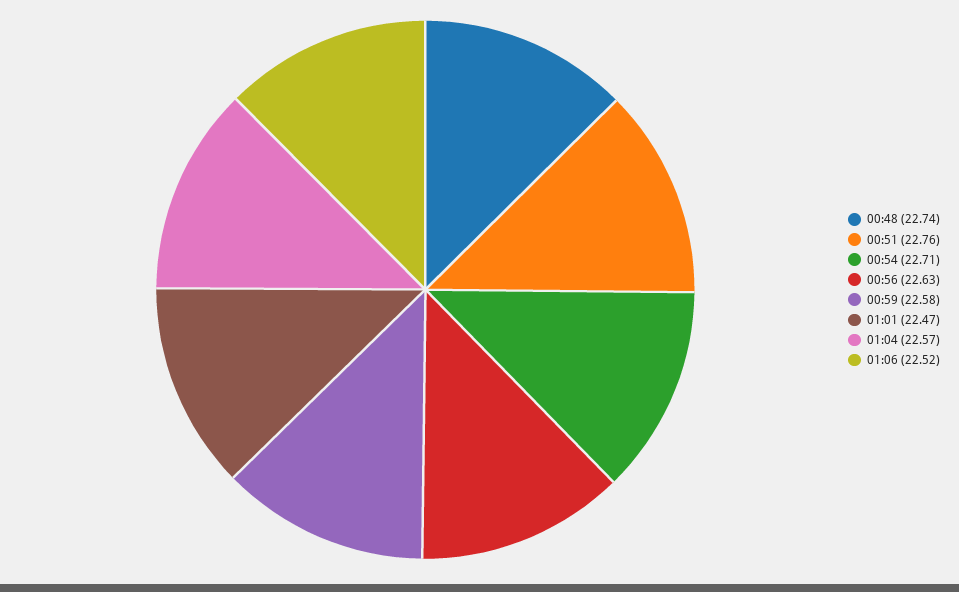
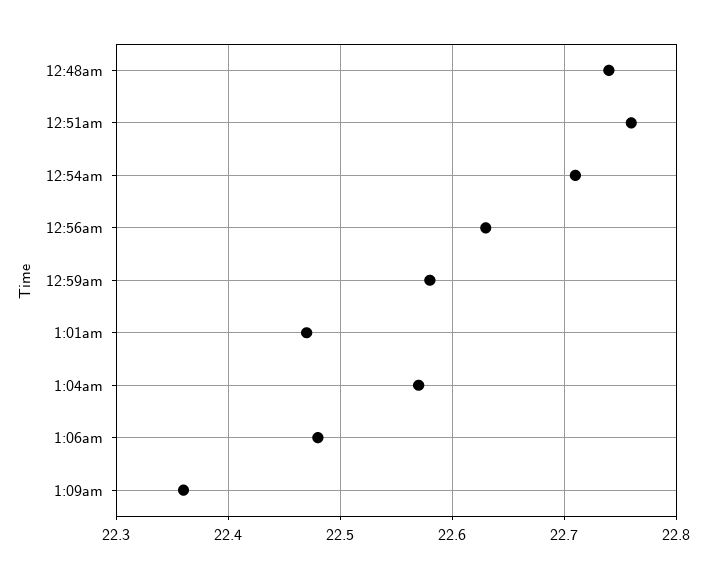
01:06: 22.52 -> 22.48
1:09am: none -> 22.36

